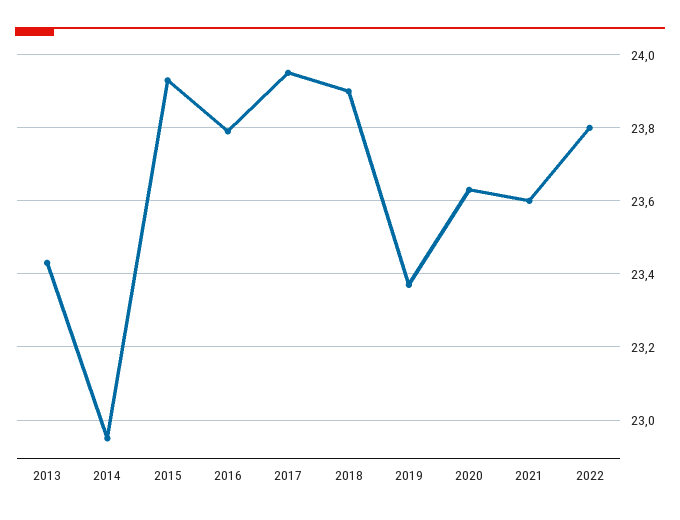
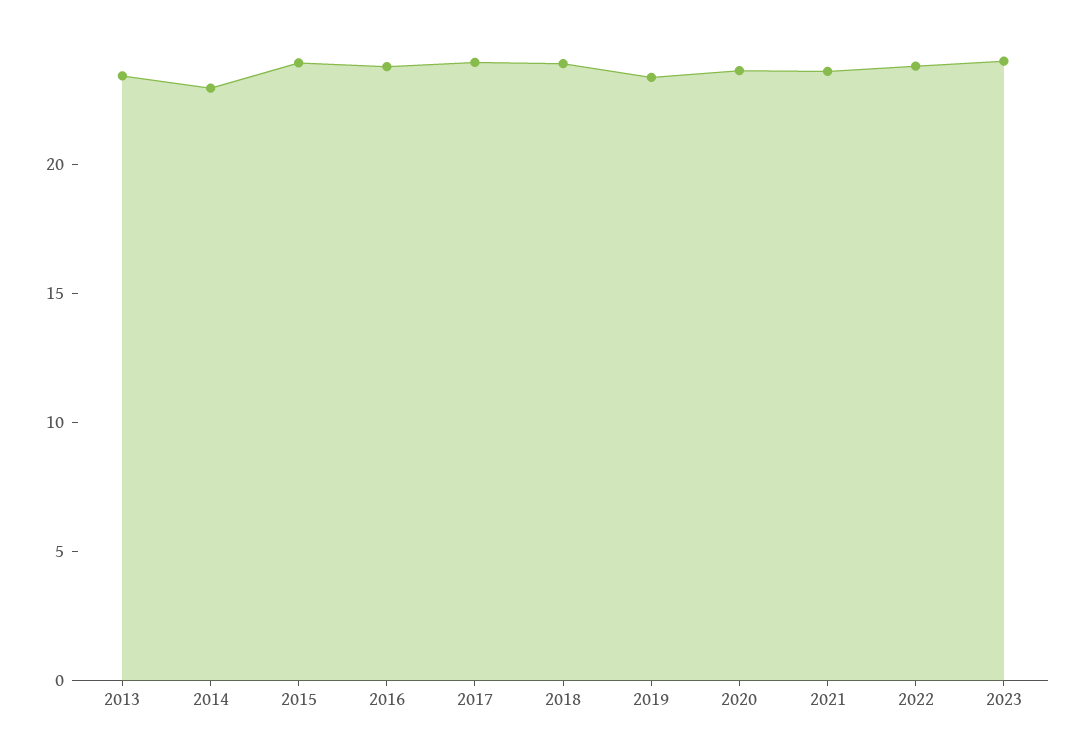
2023: none -> 24

